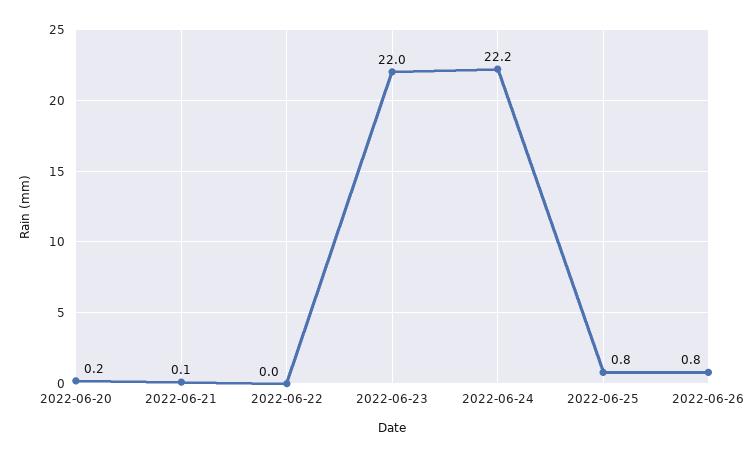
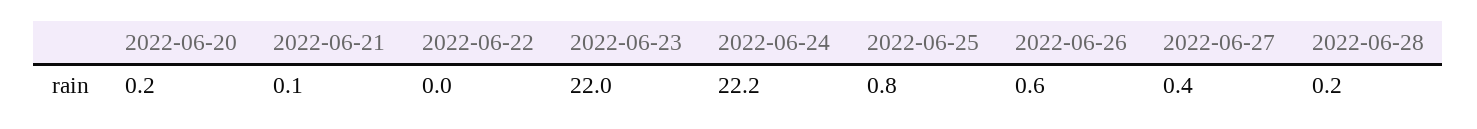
2022-06-26: 0.8 -> 0.6
2022-06-27: none -> 0.4
2022-06-28: none -> 0.2

